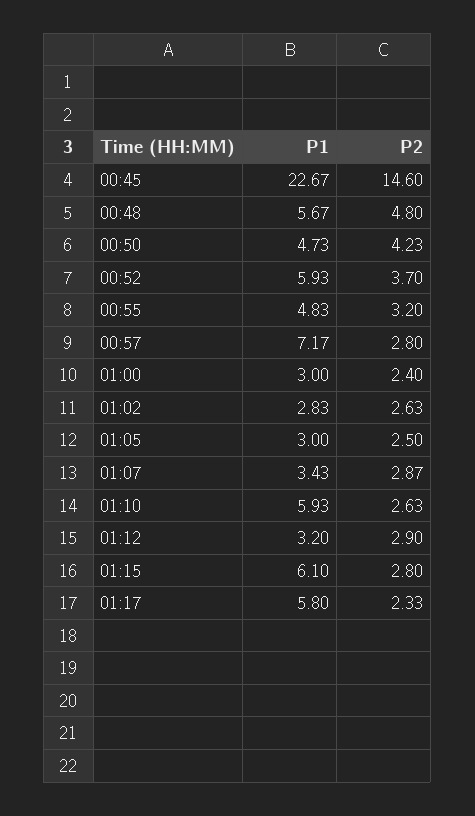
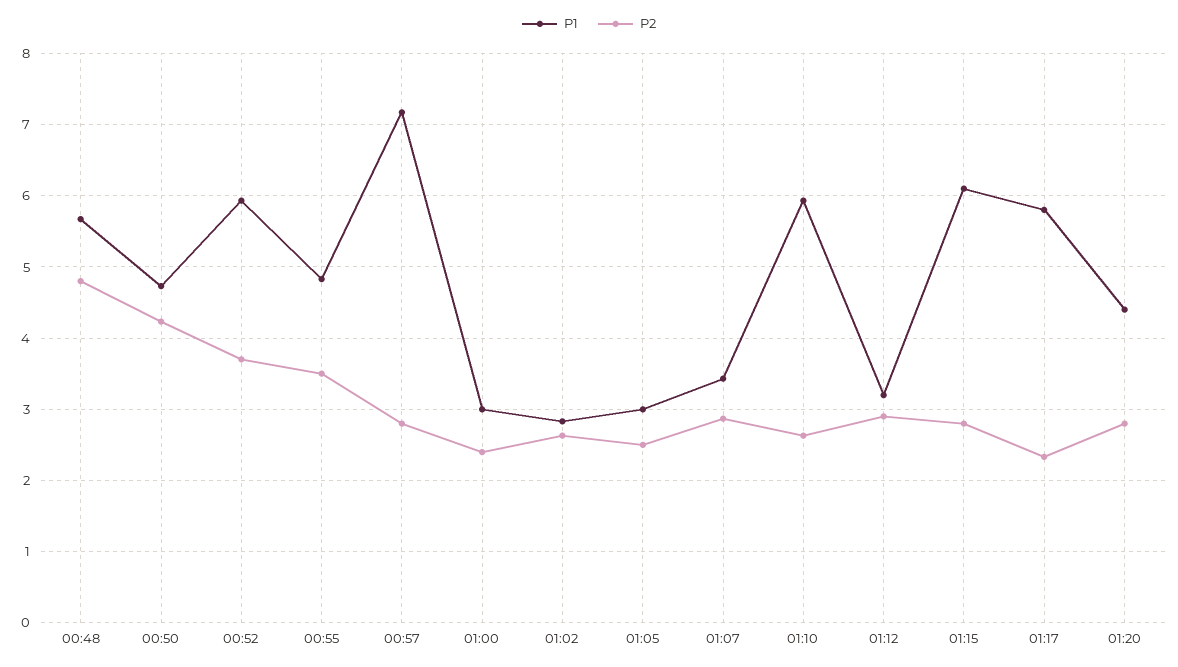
P1, 00:45: 22.67 -> none
P2, 00:45: 14.6 -> none
P2, 00:55: 3.2 -> 3.5
P1, 01:20: none -> 4.4
P2, 01:20: none -> 2.8

